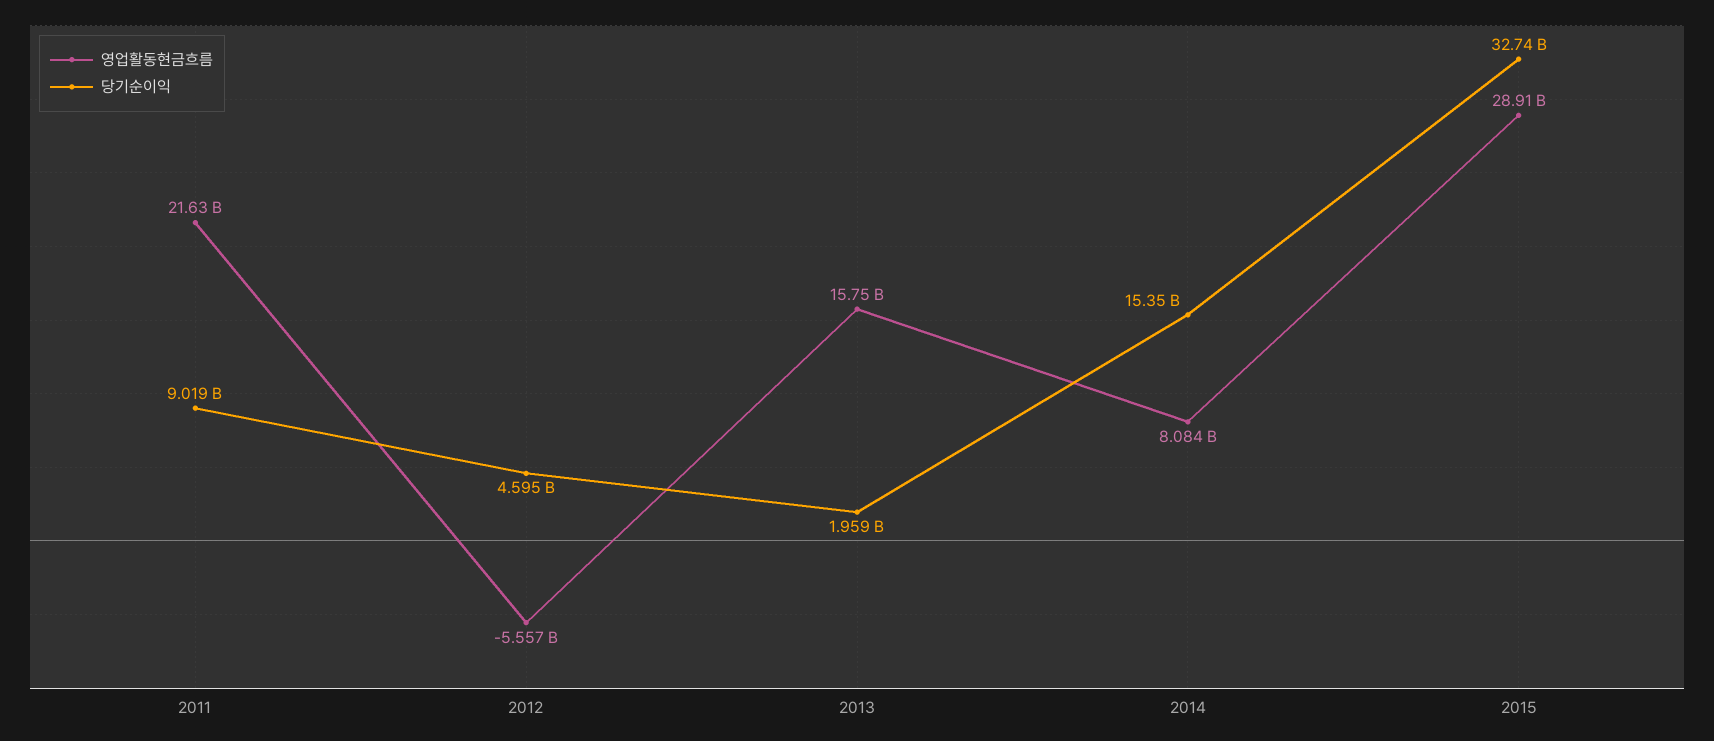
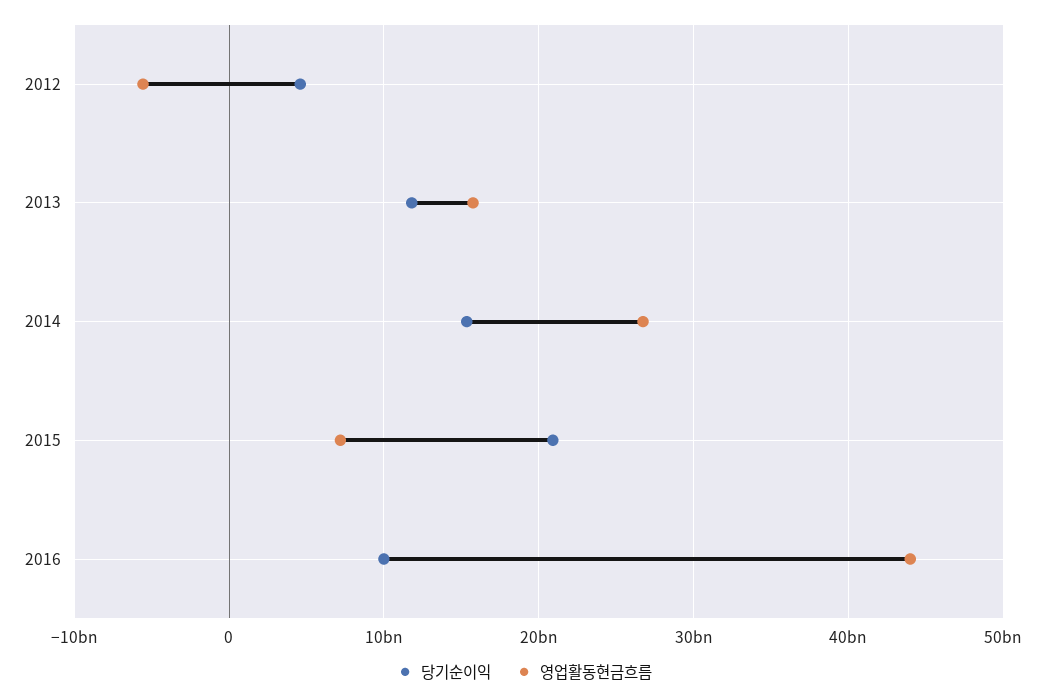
영업활동현금흐름, 2011: 21630000000 -> none
당기순이익, 2011: 9019000000 -> none
당기순이익, 2013: 1959000000 -> 12000000000
영업활동현금흐름, 2014: 8084000000 -> 27000000000
영업활동현금흐름, 2015: 28910000000 -> 7000000000
당기순이익, 2015: 32740000000 -> 21000000000
당기순이익, 2016: none -> 10000000000
영업활동현금흐름, 2016: none -> 44000000000

